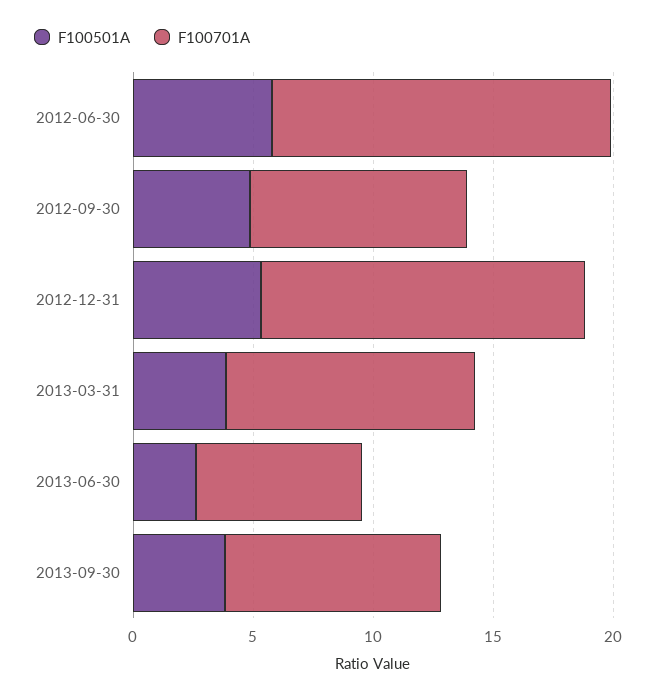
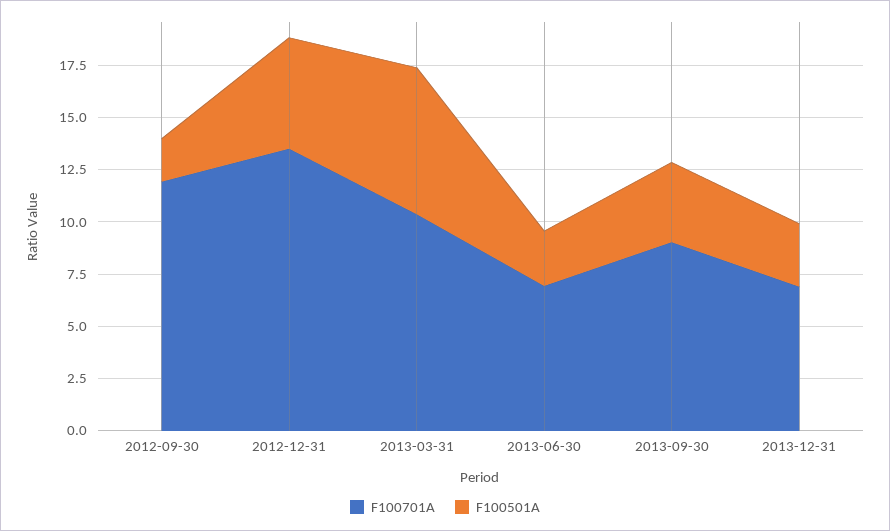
F100501A, 2012-06-30: 6 -> none
F100701A, 2012-06-30: 14 -> none
F100501A, 2012-09-30: 5 -> 2
F100701A, 2012-09-30: 9 -> 12
F100501A, 2013-03-31: 4 -> 7
F100701A, 2013-12-31: none -> 7
F100501A, 2013-12-31: none -> 3

